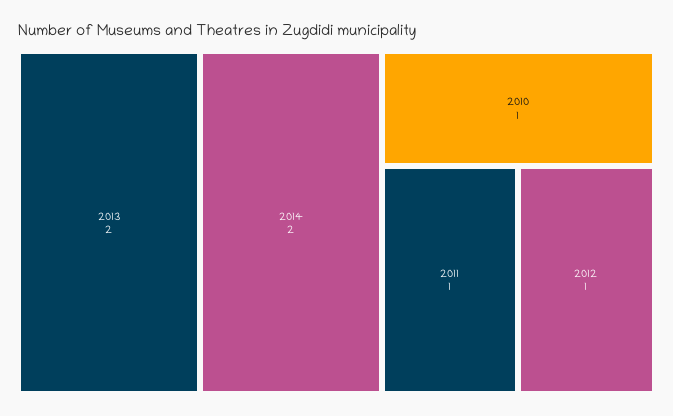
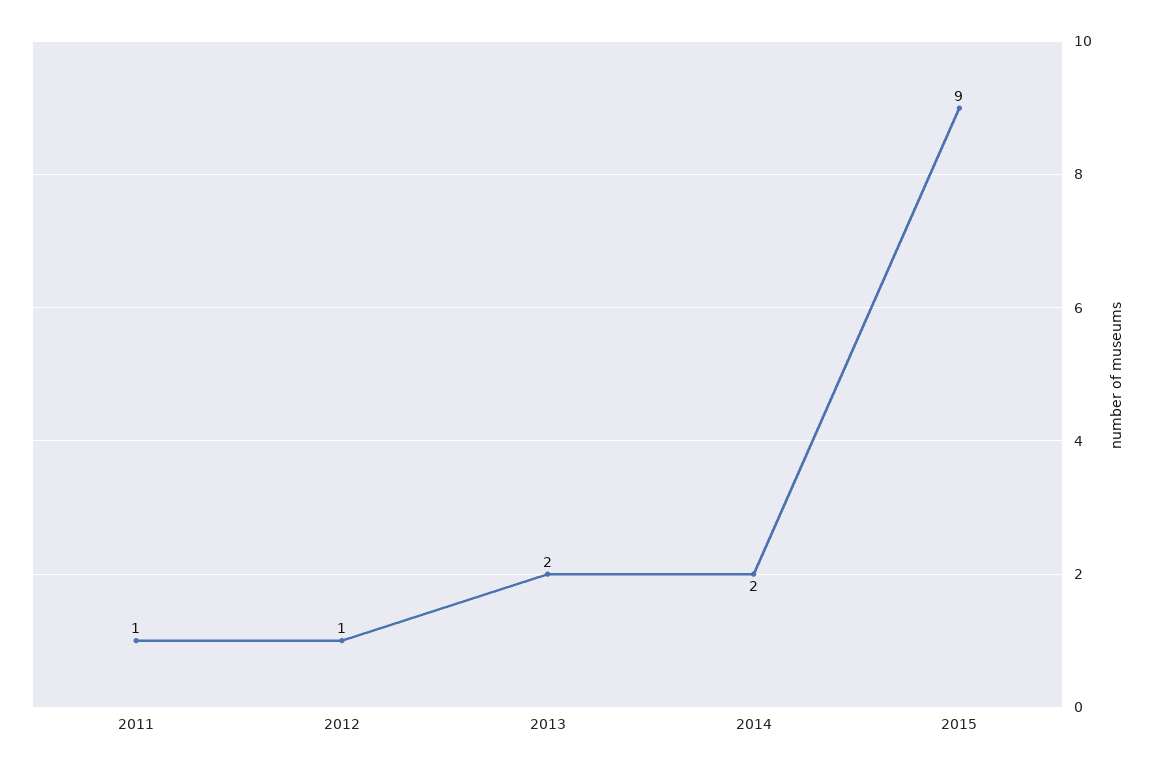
2010: 1 -> none
2015: none -> 9

